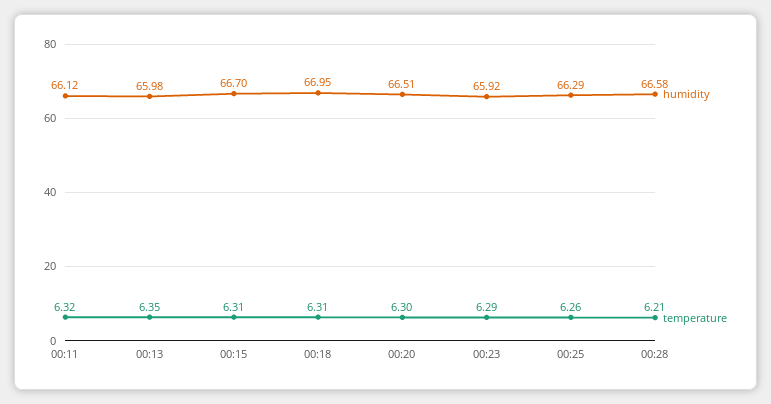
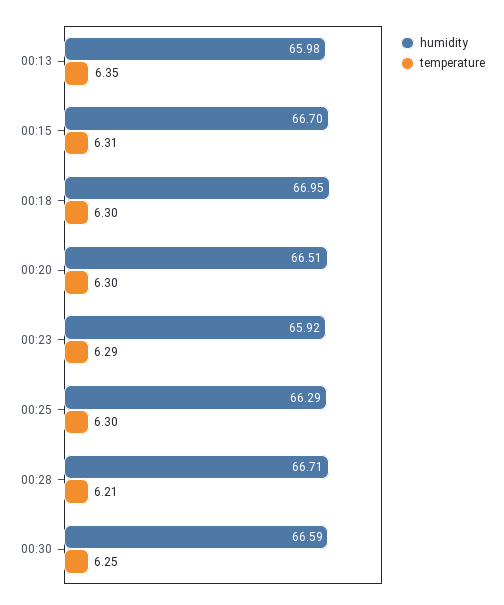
humidity, 00:11: 66.12 -> none
temperature, 00:11: 6.32 -> none
temperature, 00:18: 6.31 -> 6.3
temperature, 00:25: 6.26 -> 6.3
humidity, 00:28: 66.58 -> 66.71
humidity, 00:30: none -> 66.59
temperature, 00:30: none -> 6.25

